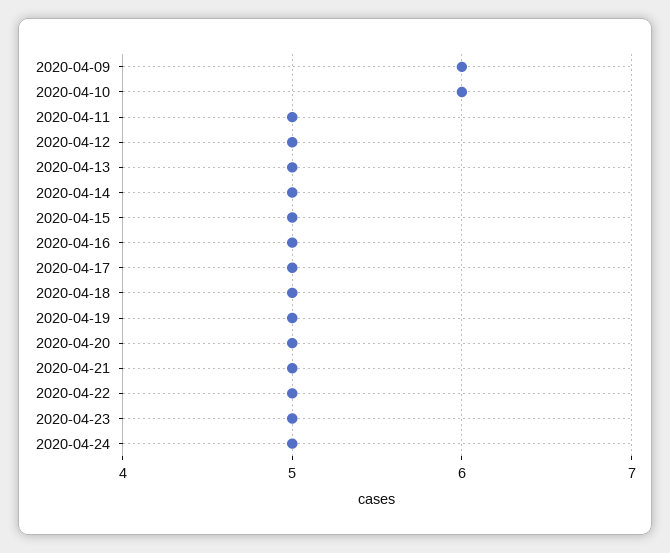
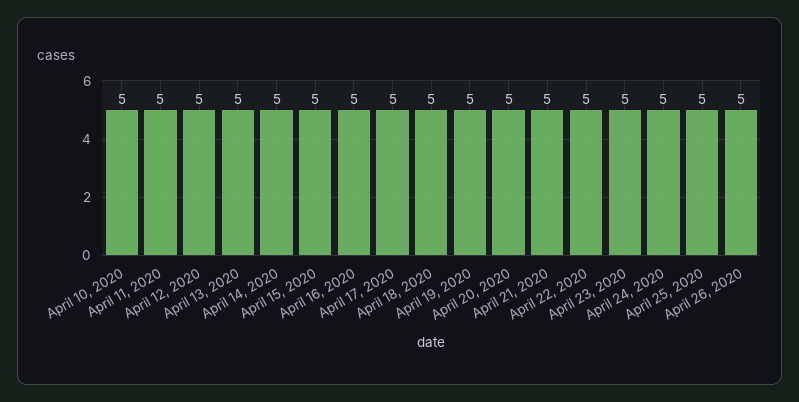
2020-04-09: 6 -> none
2020-04-10: 6 -> 5
April 25, 2020: none -> 5
April 26, 2020: none -> 5

